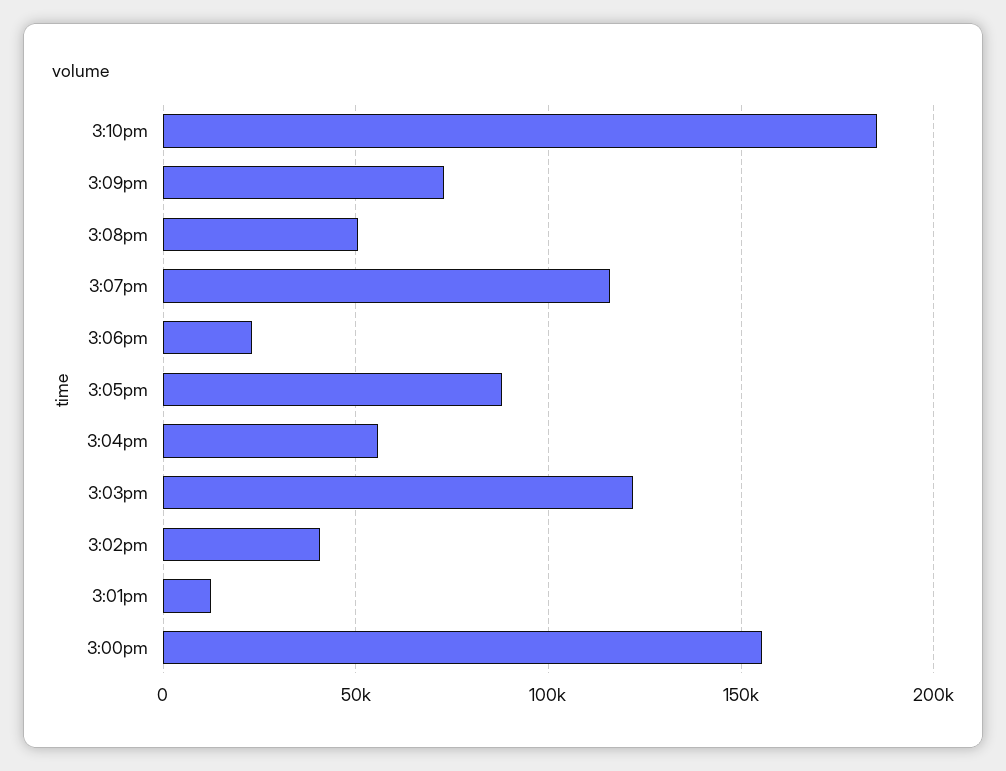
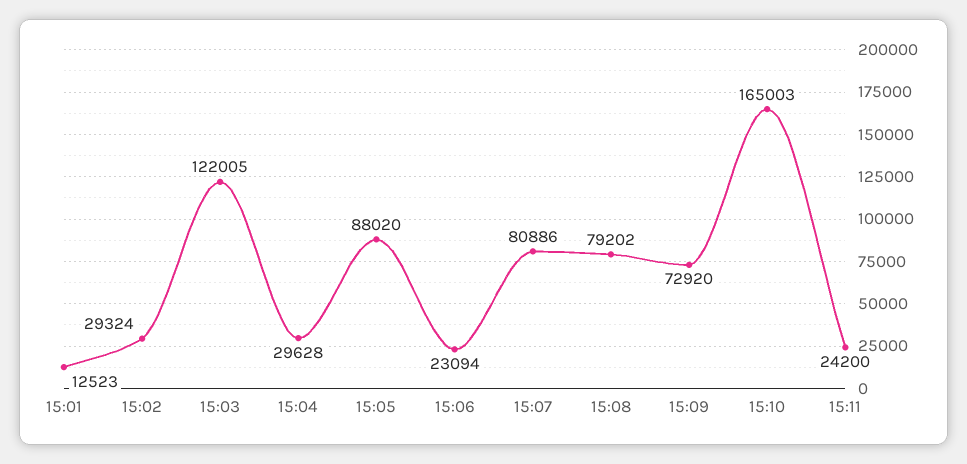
3:10pm: 185000 -> 165003
3:08pm: 50000 -> 79202
3:07pm: 115000 -> 80886
3:04pm: 55000 -> 29628
3:02pm: 40000 -> 29324
3:00pm: 155000 -> none
15:11: none -> 24200

